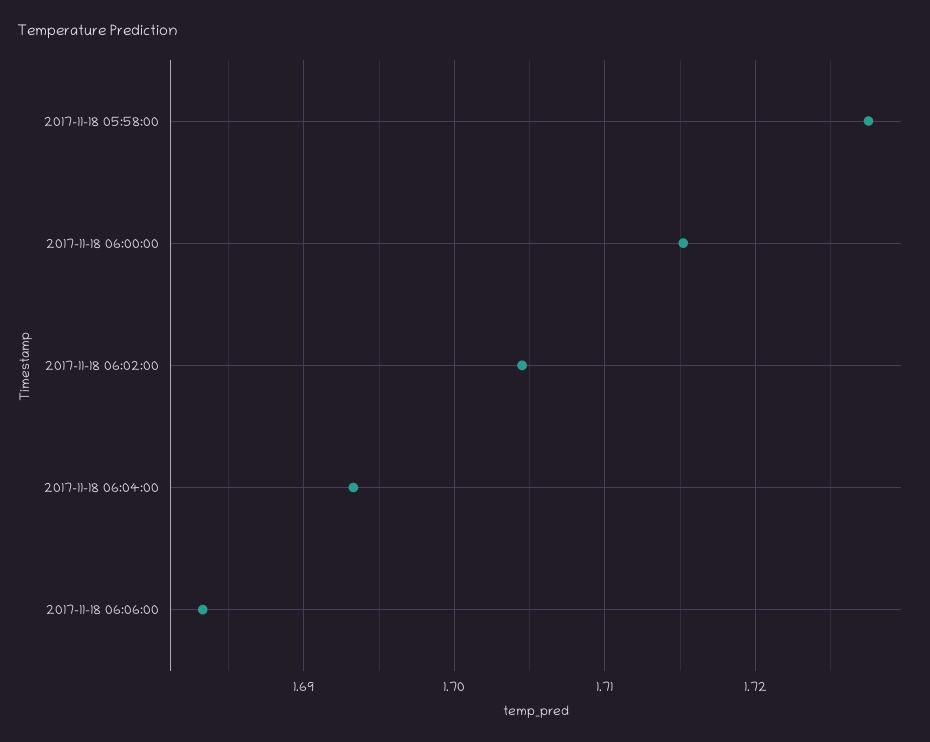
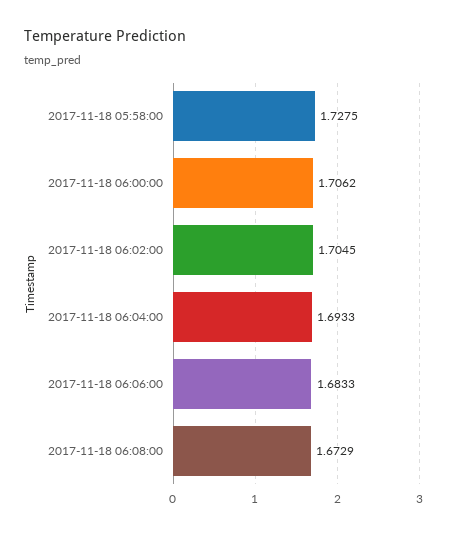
2017-11-18 06:00:00: 1.715 -> 1.7062
2017-11-18 06:08:00: none -> 1.6729

